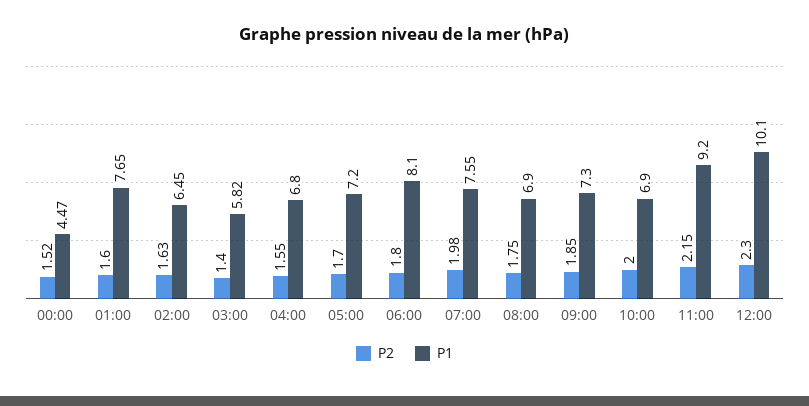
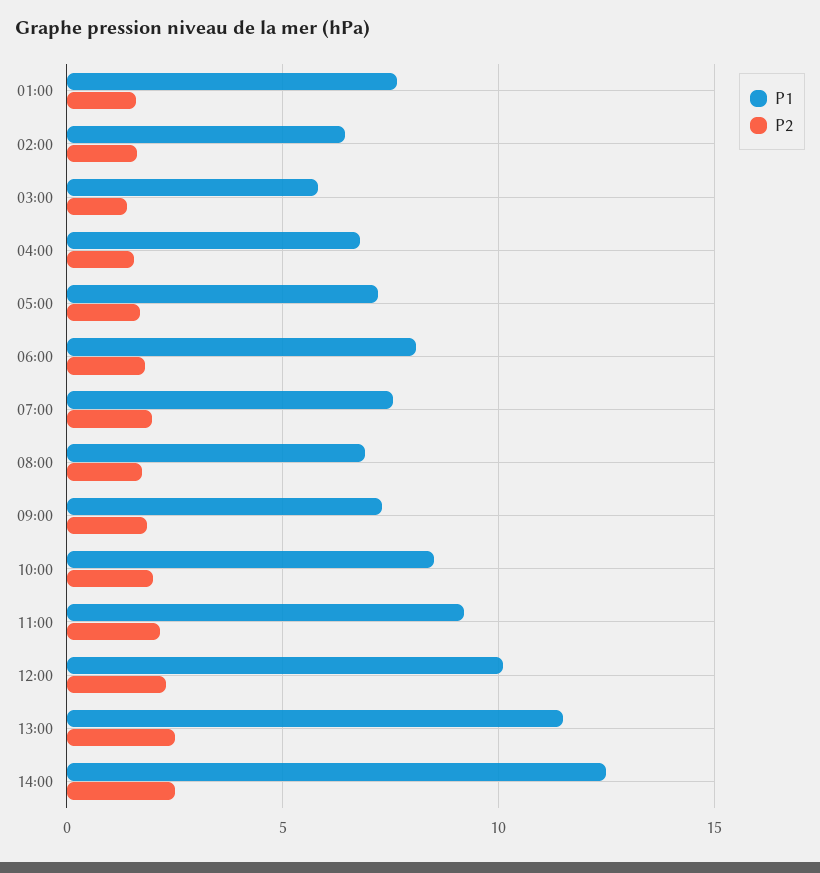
P2, 00:00: 1.52 -> none
P1, 00:00: 4.47 -> none
P1, 10:00: 6.9 -> 8.5
P1, 13:00: none -> 11.5
P2, 13:00: none -> 2.5
P1, 14:00: none -> 12.5
P2, 14:00: none -> 2.5

